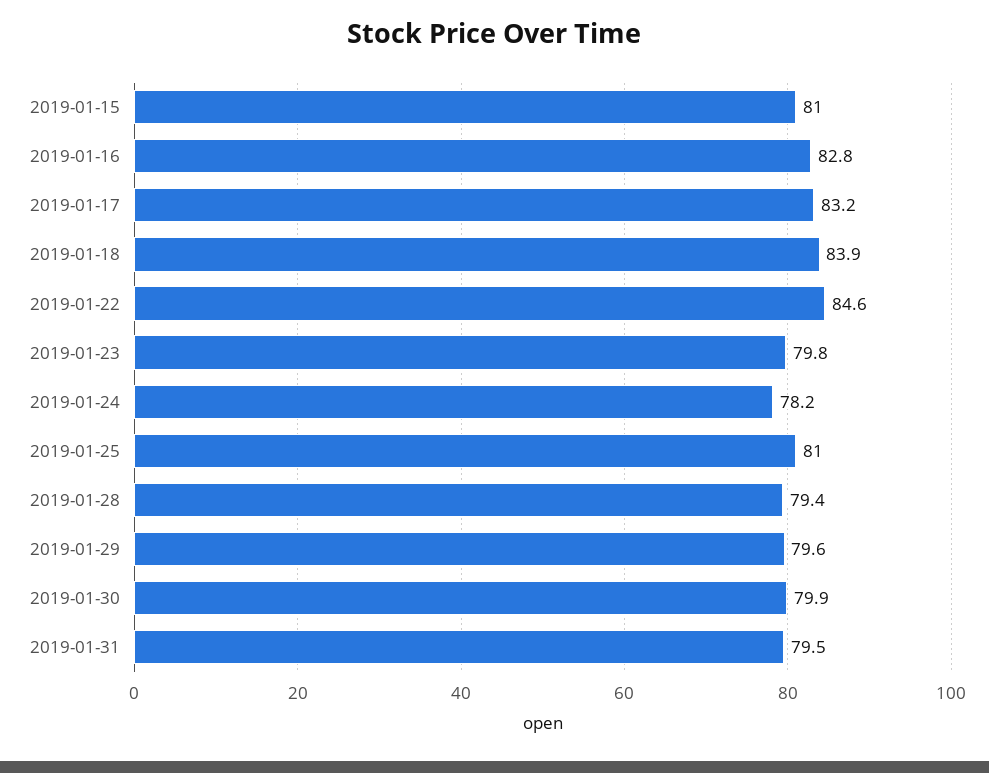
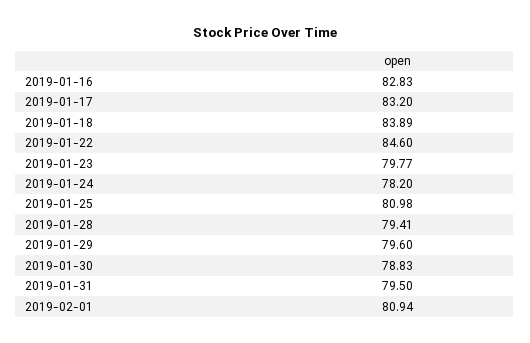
2019-01-15: 81 -> none
2019-01-30: 79.9 -> 78.83
2019-02-01: none -> 80.94

